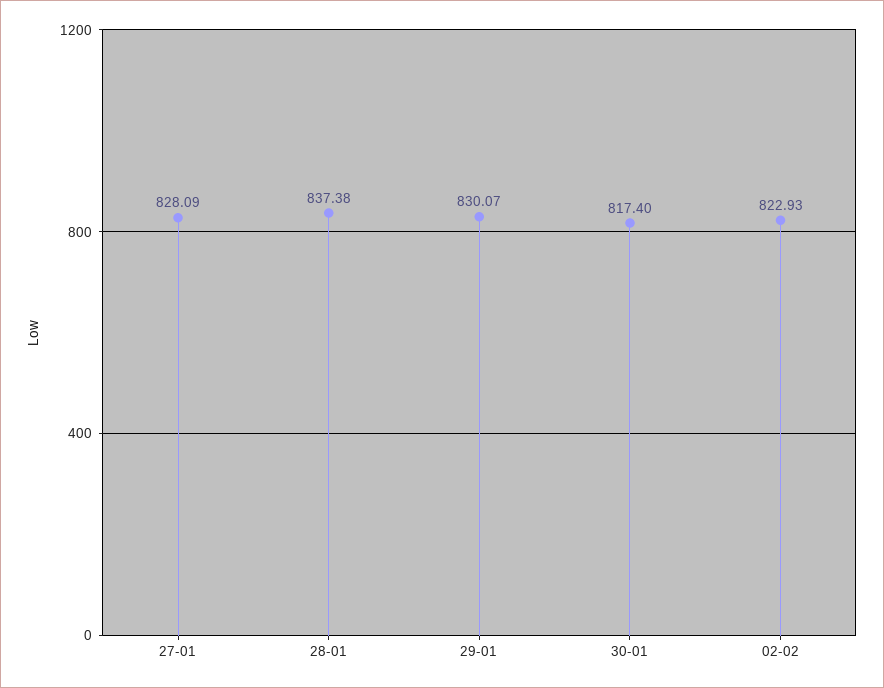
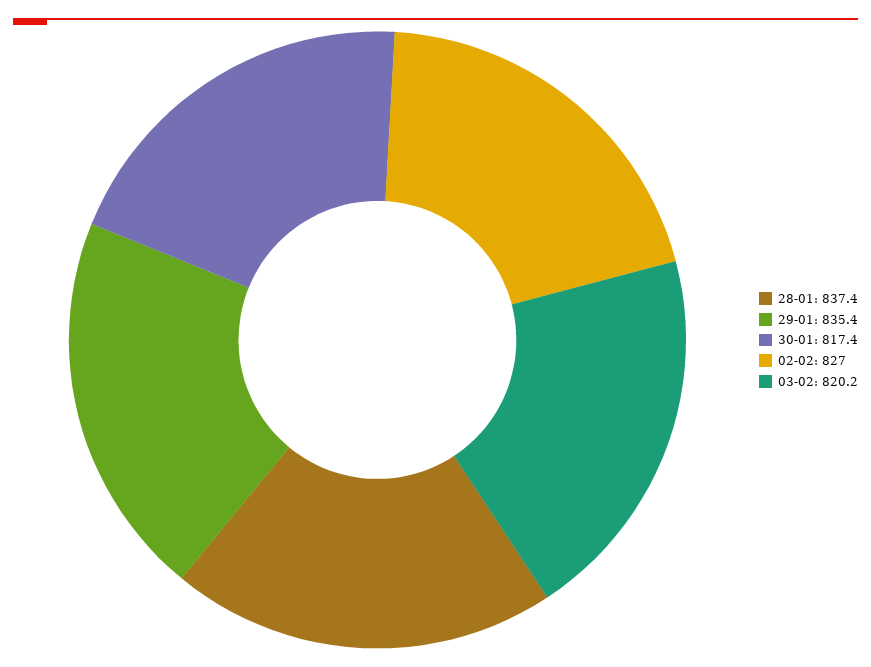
27-01: 828.09 -> none
29-01: 830.07 -> 835.4
02-02: 822.93 -> 827
03-02: none -> 820.2

